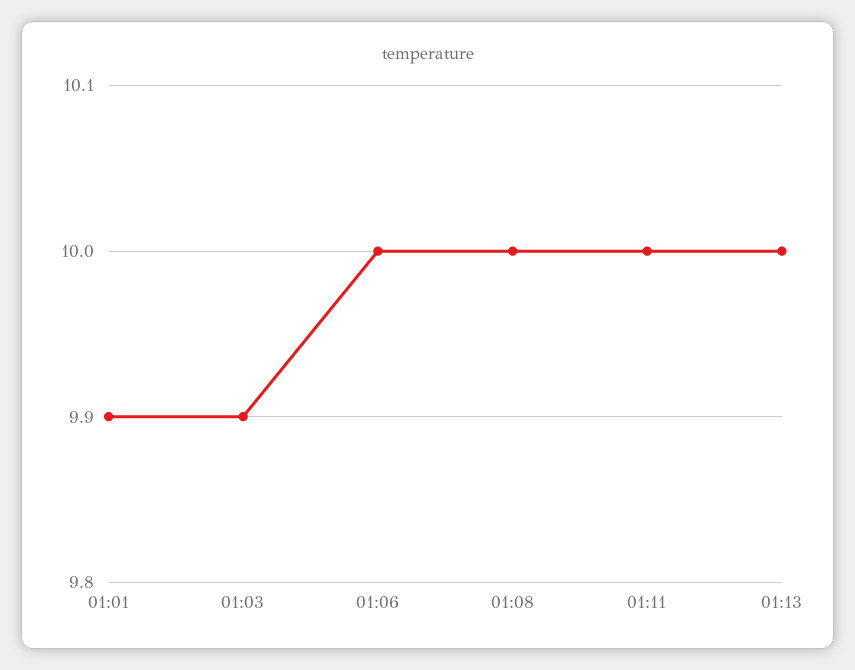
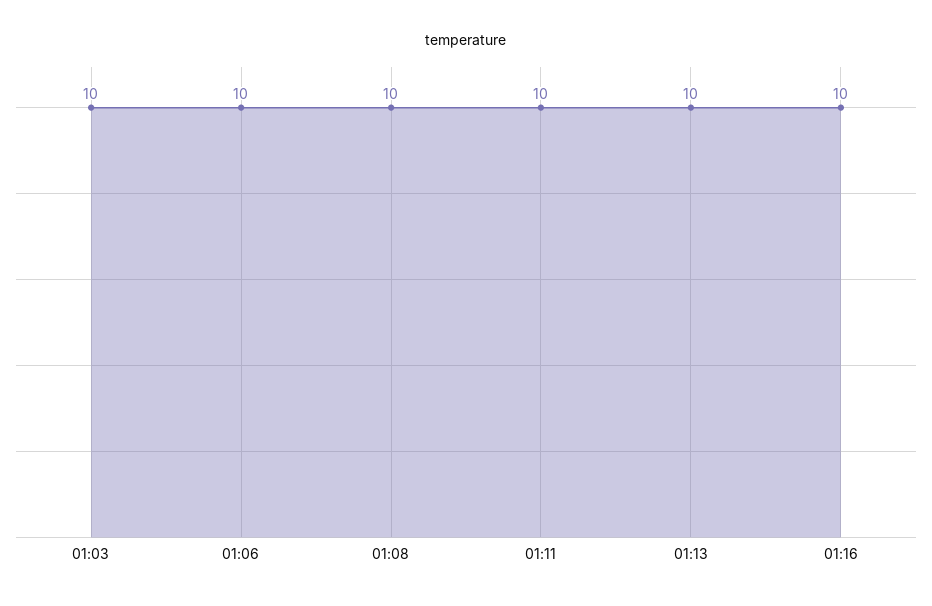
01:01: 9.9 -> none
01:03: 9.9 -> 10
01:16: none -> 10

